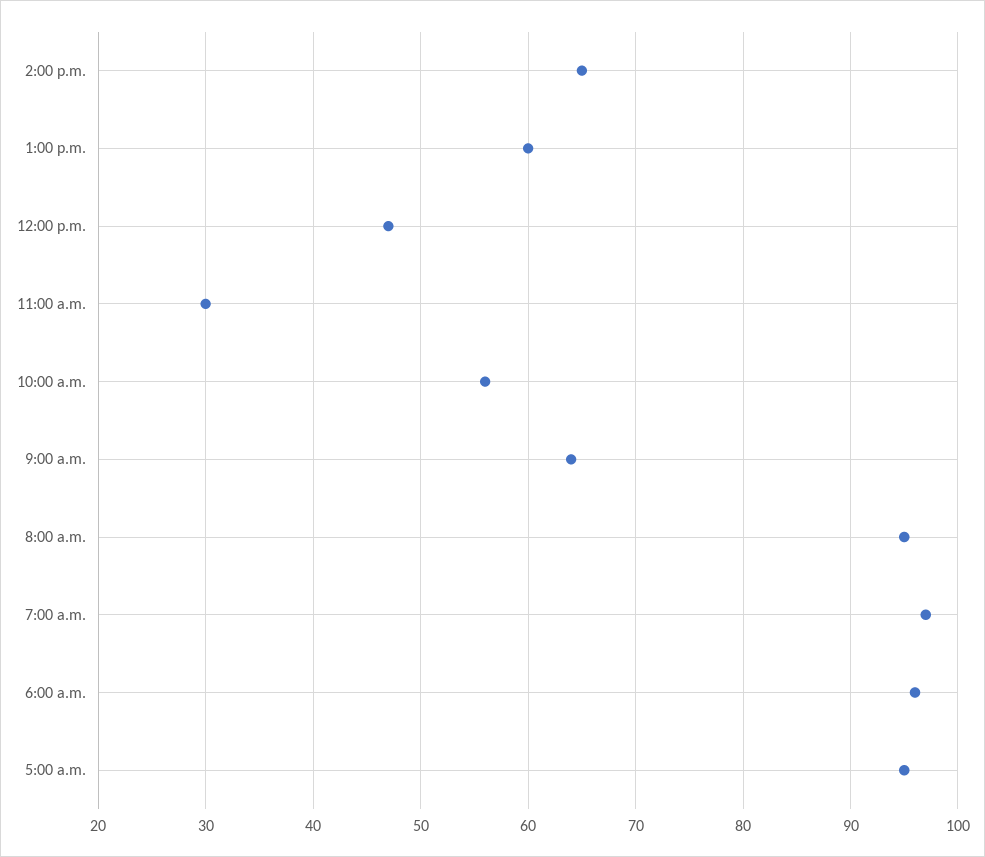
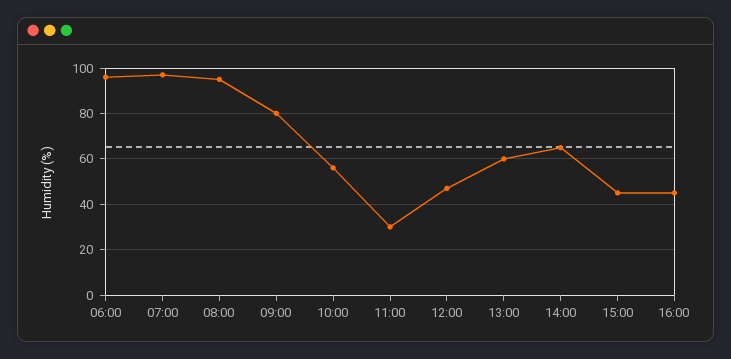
9:00 a.m.: 64 -> 80
5:00 a.m.: 95 -> none
15:00: none -> 45
16:00: none -> 45

